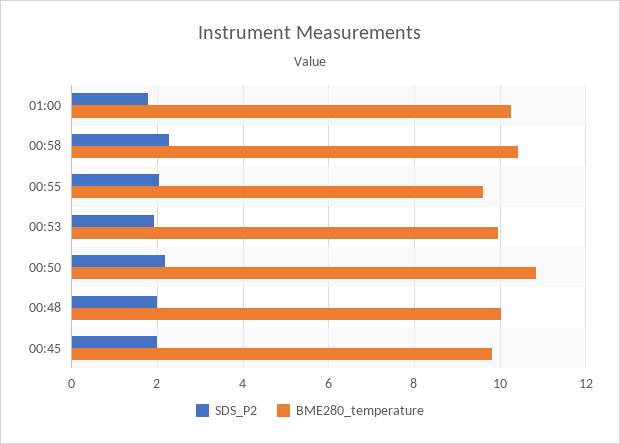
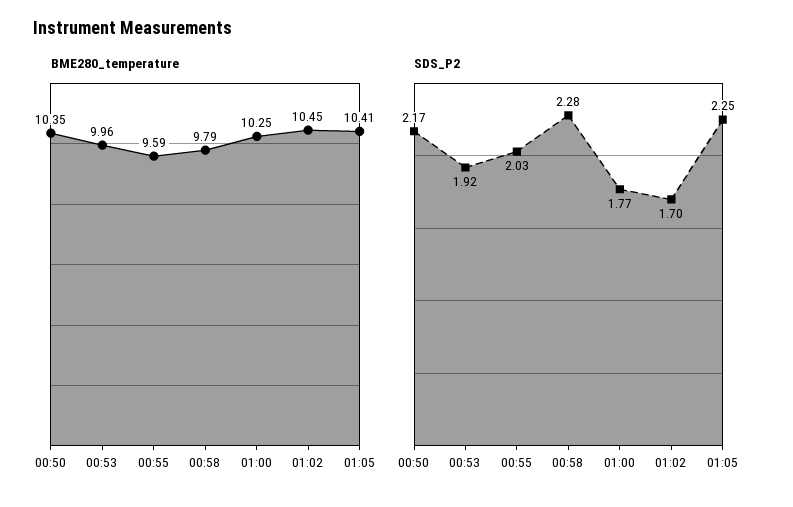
BME280_temperature, 00:58: 10.4 -> 9.79
BME280_temperature, 00:50: 10.8 -> 10.35
SDS_P2, 00:48: 2 -> none
BME280_temperature, 00:48: 10 -> none
SDS_P2, 00:45: 2 -> none
BME280_temperature, 00:45: 9.8 -> none
BME280_temperature, 01:02: none -> 10.45
BME280_temperature, 01:05: none -> 10.41
SDS_P2, 01:02: none -> 1.7
SDS_P2, 01:05: none -> 2.25

